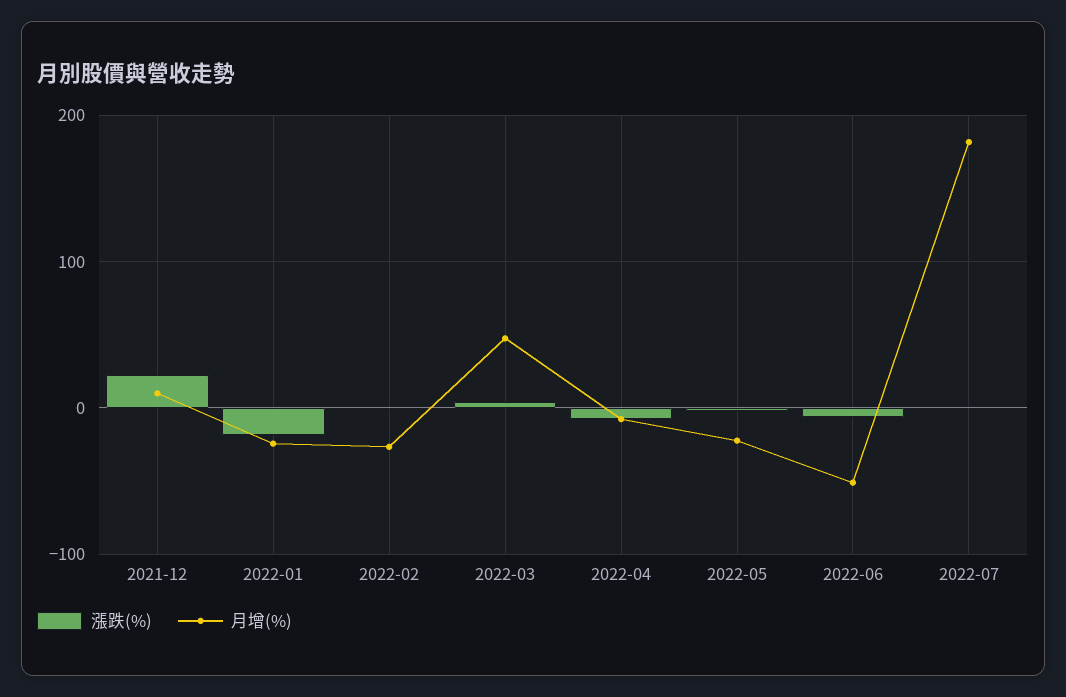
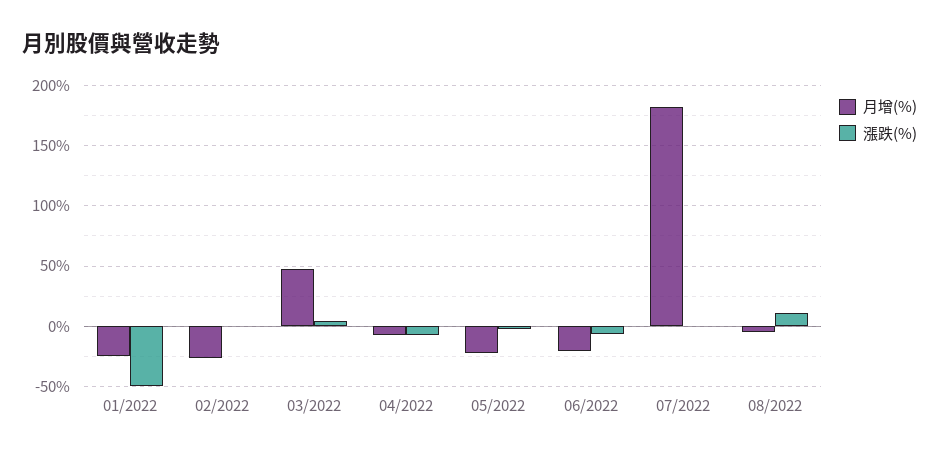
漲跌(%), 2021-12: 20 -> none
月增(%), 2021-12: 10 -> none
漲跌(%), 2022-01: -20 -> -50
月增(%), 2022-06: -50 -> -20
月增(%), 08/2022: none -> -5
漲跌(%), 08/2022: none -> 10

